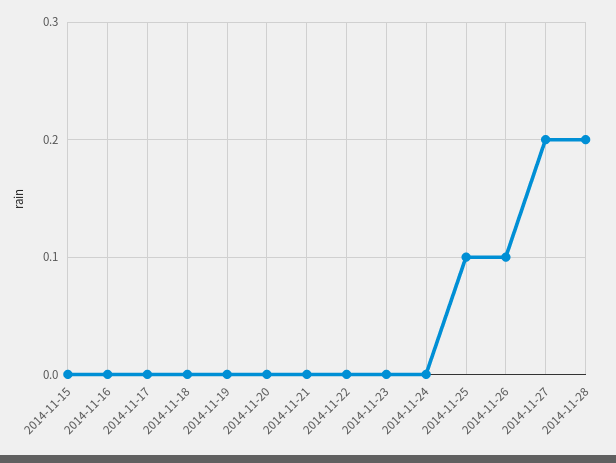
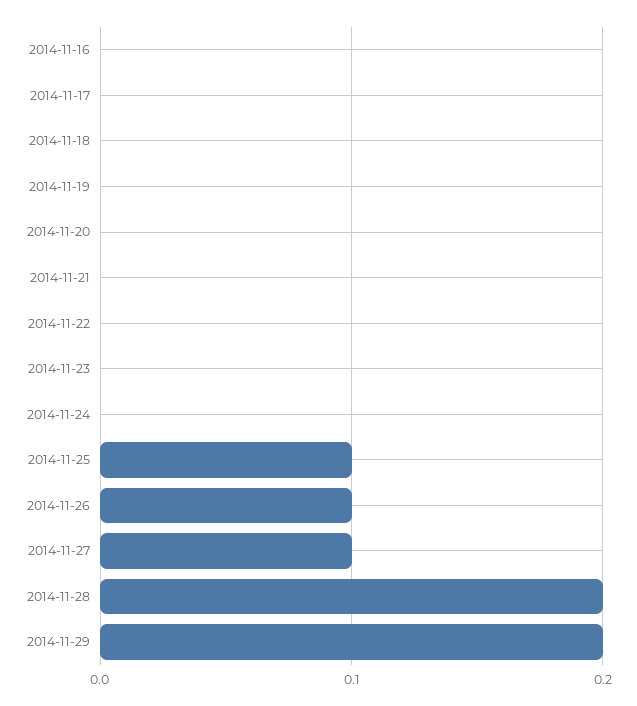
2014-11-15: 0 -> none
2014-11-27: 0.2 -> 0.1
2014-11-29: none -> 0.2

